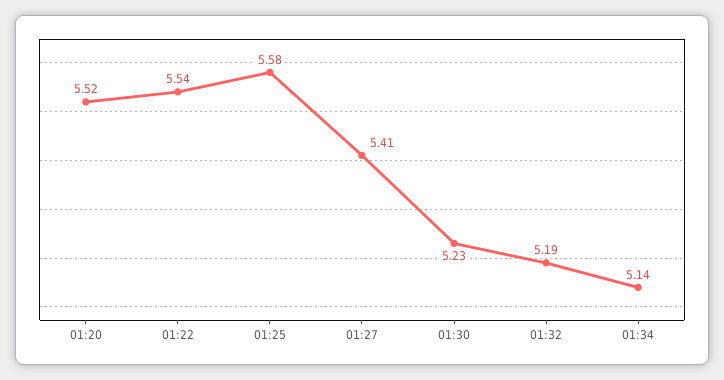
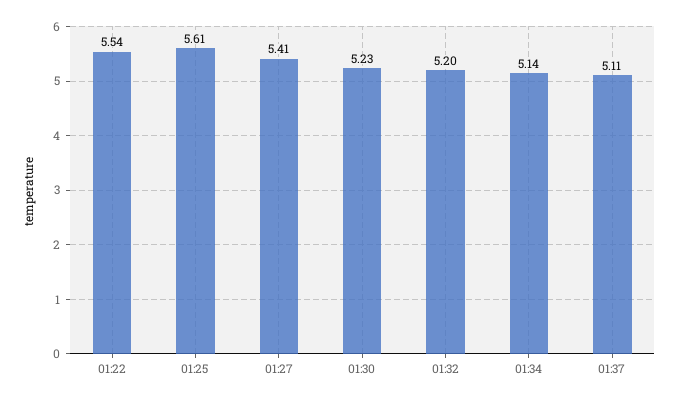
01:20: 5.52 -> none
01:25: 5.58 -> 5.61
01:32: 5.19 -> 5.2
01:37: none -> 5.11

